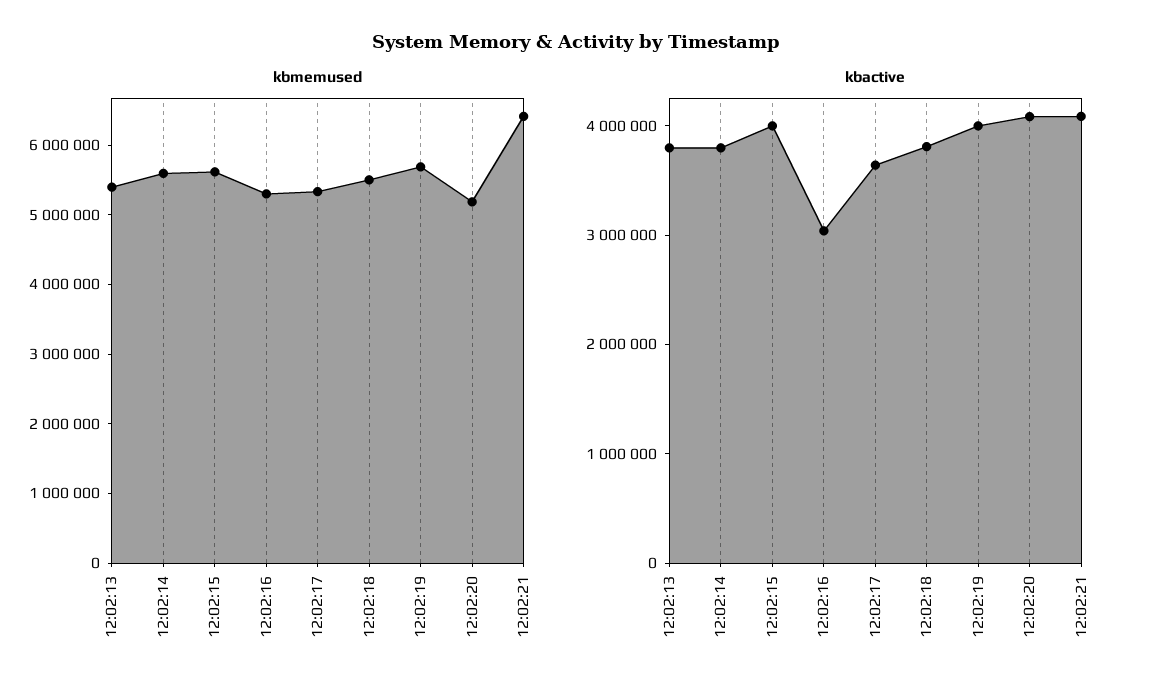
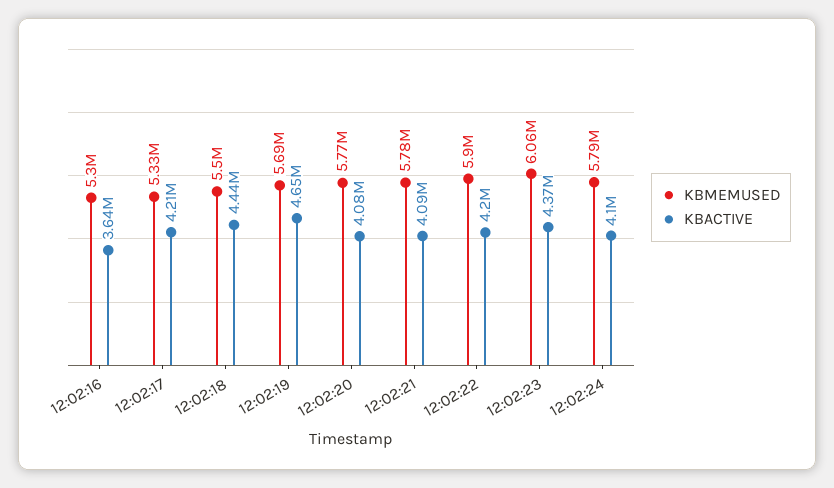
kbmemused, 12:02:13: 5400000 -> none
kbmemused, 12:02:14: 5600000 -> none
kbmemused, 12:02:15: 5600000 -> none
kbmemused, 12:02:20: 5200000 -> 5770000
kbmemused, 12:02:21: 6400000 -> 5780000
kbactive, 12:02:13: 3800000 -> none
kbactive, 12:02:14: 3800000 -> none
kbactive, 12:02:15: 4000000 -> none
kbactive, 12:02:16: 3000000 -> 3640000
kbactive, 12:02:17: 3600000 -> 4210000
kbactive, 12:02:18: 3800000 -> 4440000
kbactive, 12:02:19: 4000000 -> 4650000
kbmemused, 12:02:22: none -> 5900000
kbactive, 12:02:22: none -> 4200000
kbmemused, 12:02:23: none -> 6060000
kbactive, 12:02:23: none -> 4370000
kbmemused, 12:02:24: none -> 5790000
kbactive, 12:02:24: none -> 4100000

